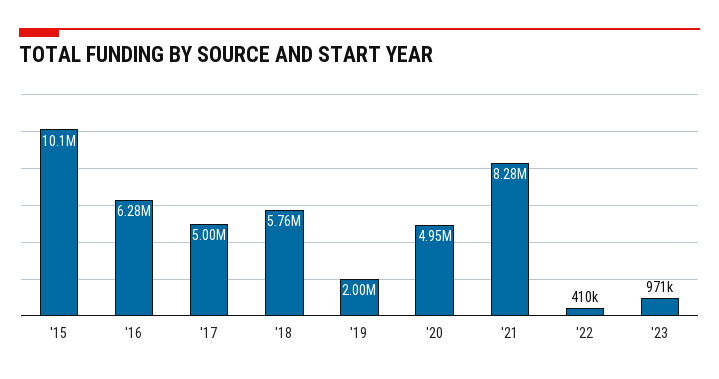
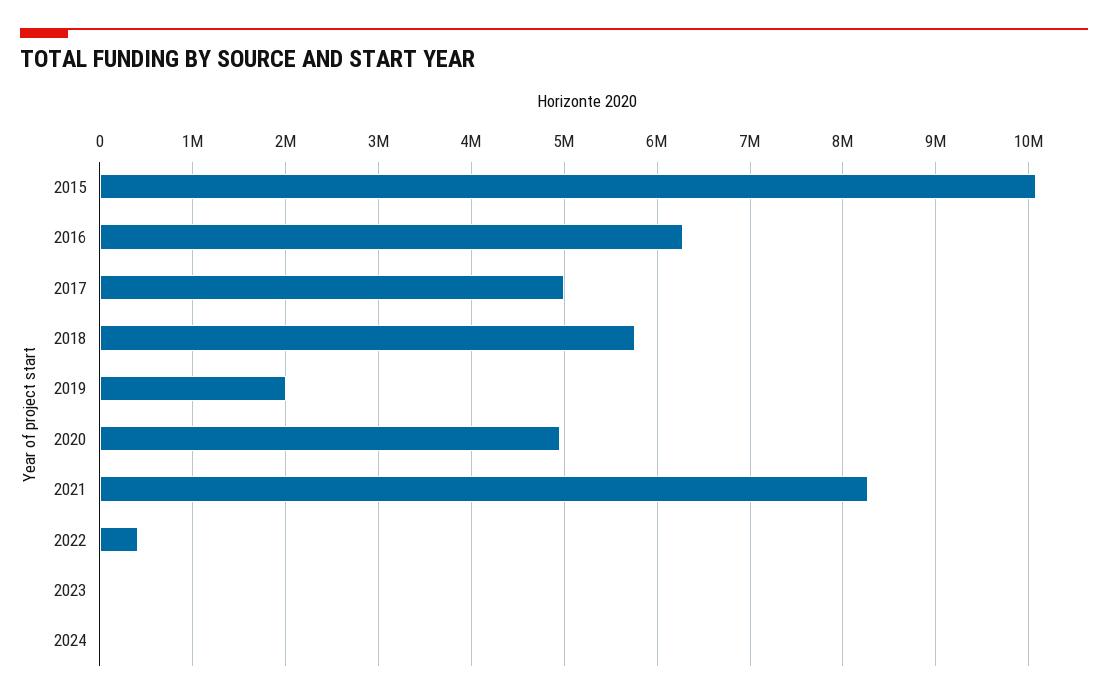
'23: 971000 -> 0
2024: none -> 0

